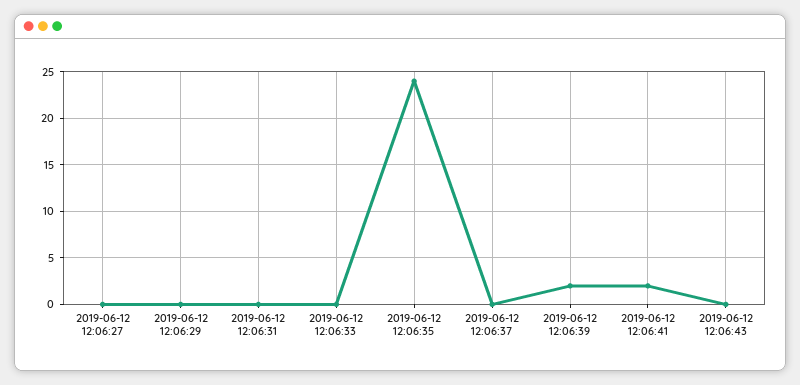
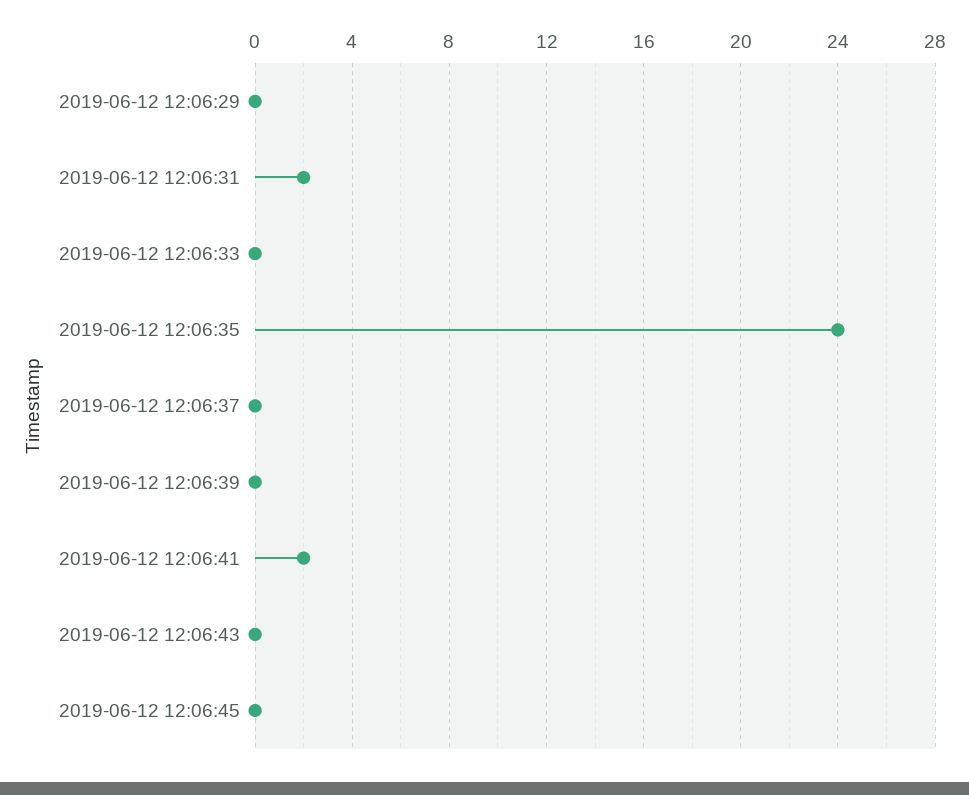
2019-06-12 12:06:27: 0 -> none
2019-06-12 12:06:31: 0 -> 2
2019-06-12 12:06:39: 2 -> 0
2019-06-12 12:06:45: none -> 0

